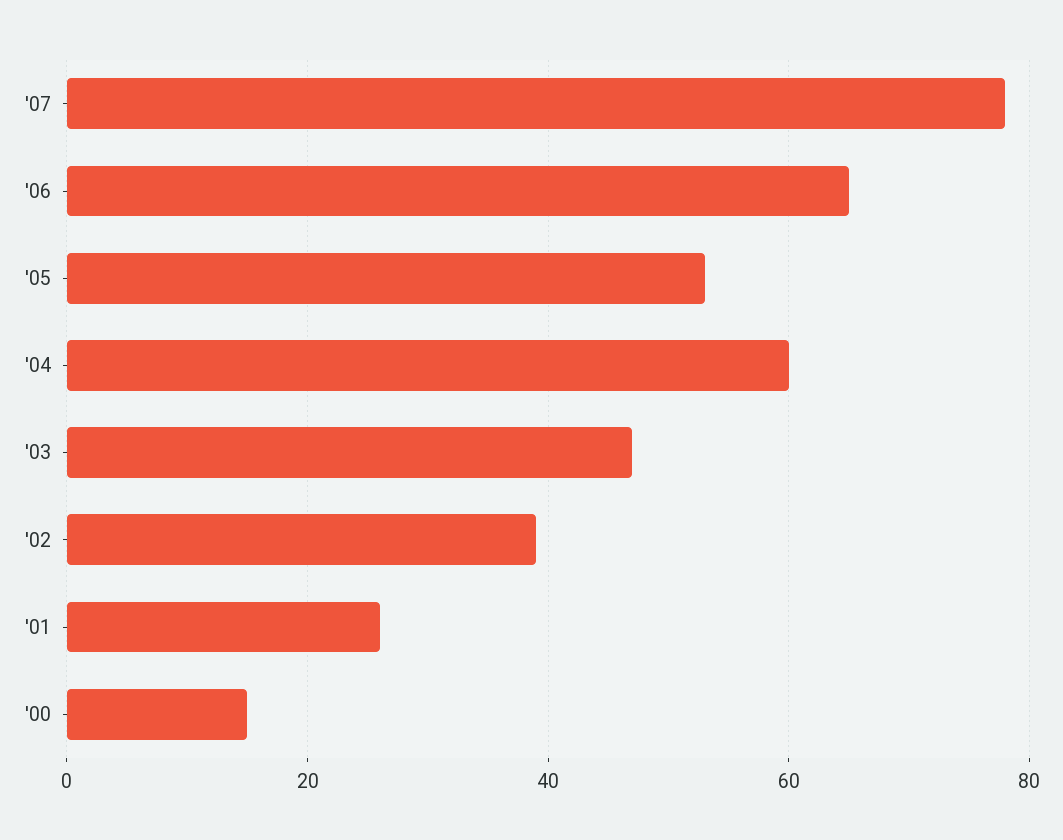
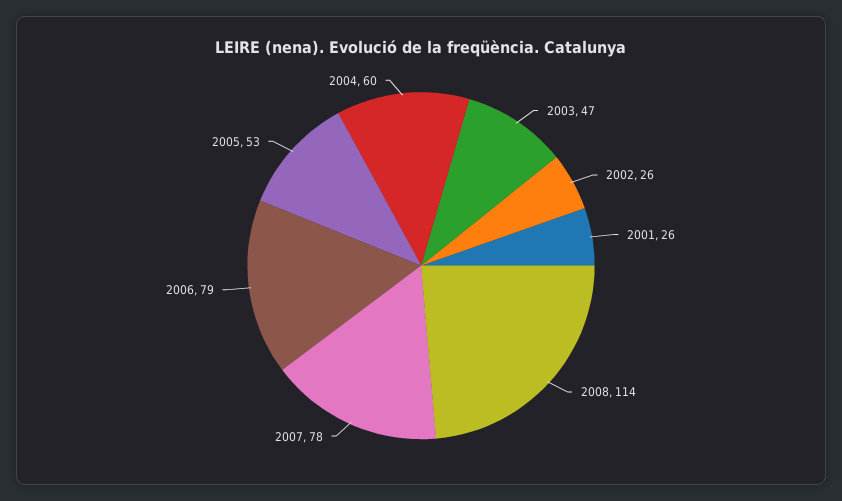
'06: 65 -> 79
'02: 40 -> 26
'00: 15 -> none
2008: none -> 114

